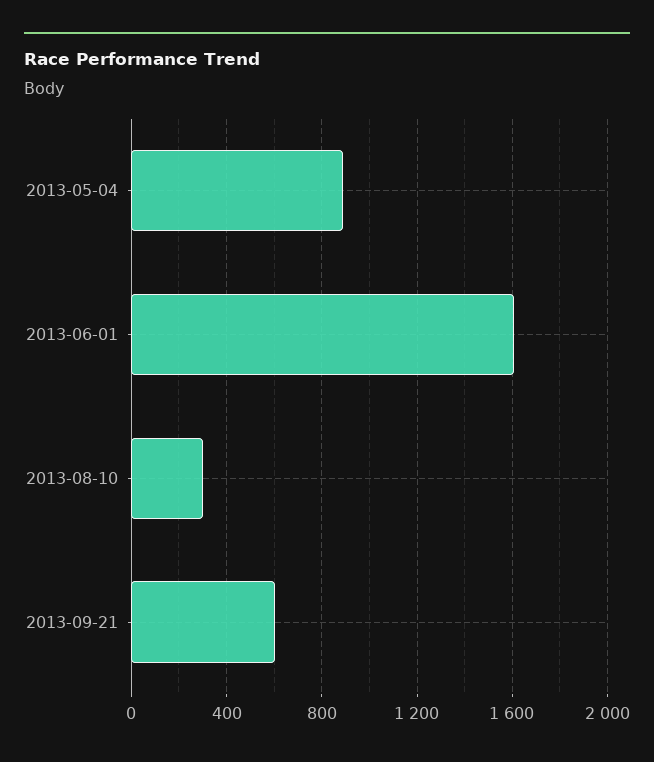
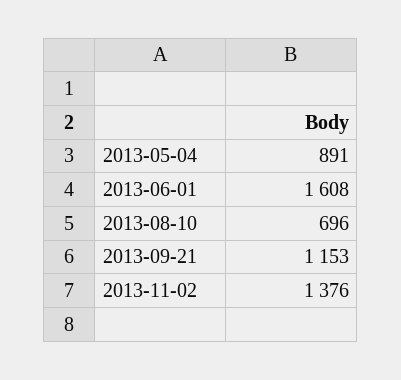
2013-08-10: 300 -> 696
2013-09-21: 600 -> 1153
2013-11-02: none -> 1376

